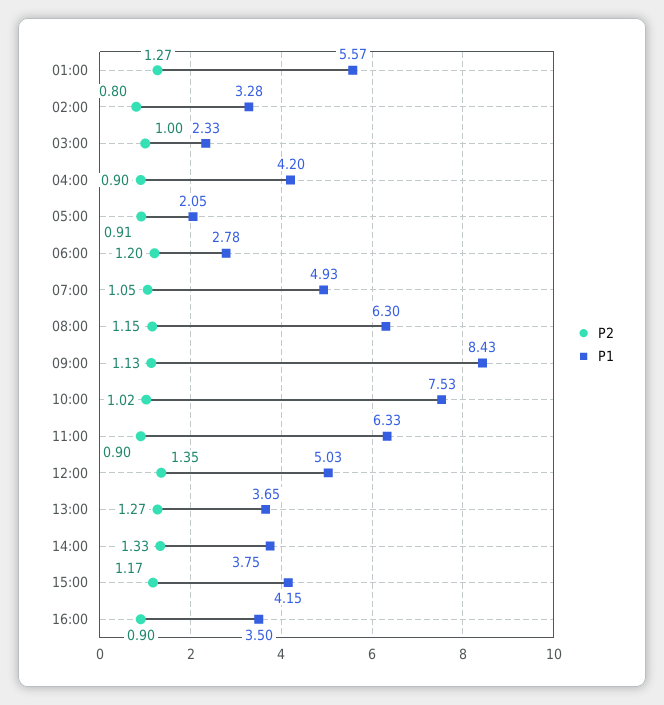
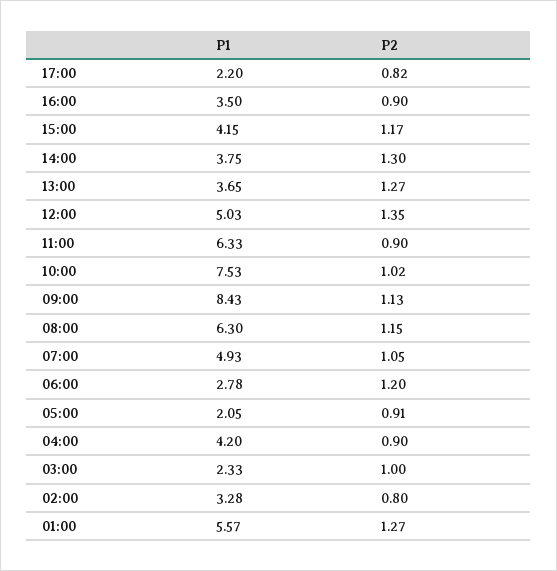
P2, 14:00: 1.33 -> 1.3
P1, 17:00: none -> 2.2
P2, 17:00: none -> 0.82

